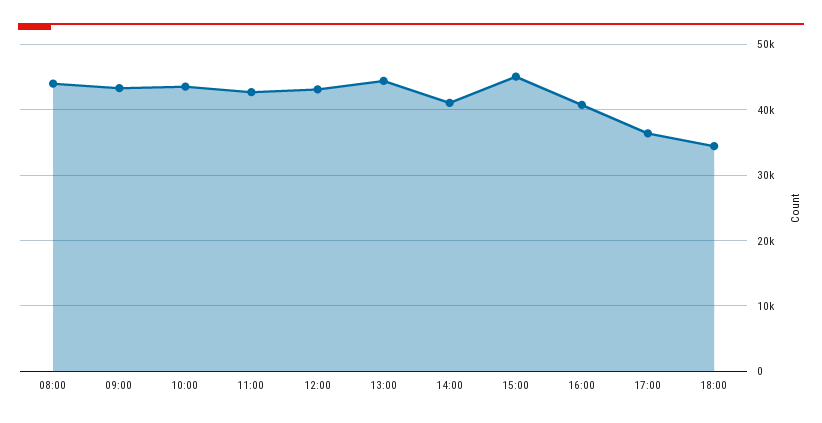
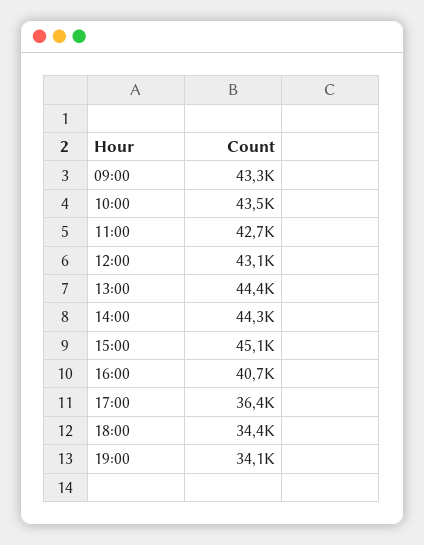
08:00: 44000 -> none
14:00: 41000 -> 44300
19:00: none -> 34100

